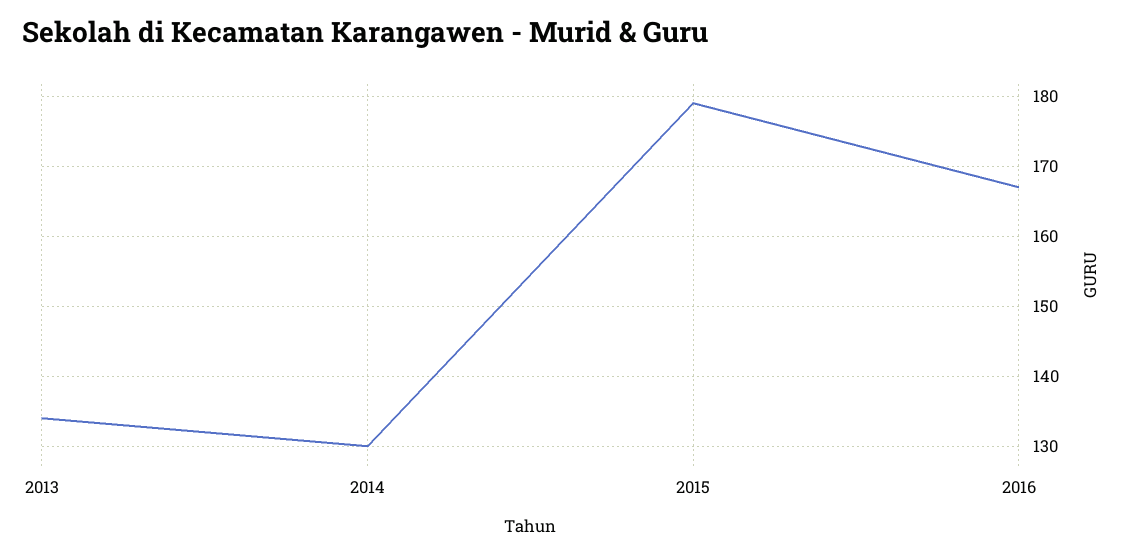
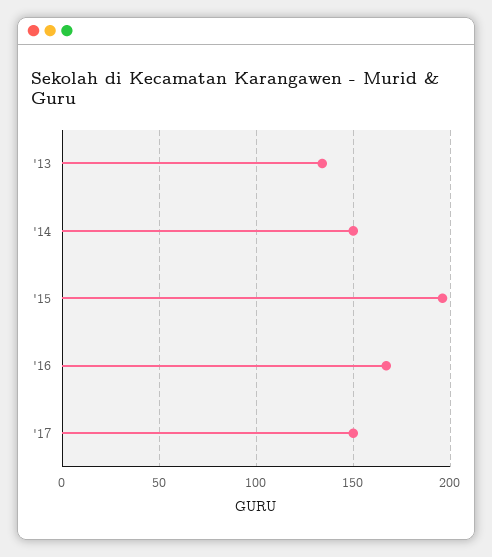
2014: 130 -> 150
2015: 179 -> 195
'17: none -> 150

